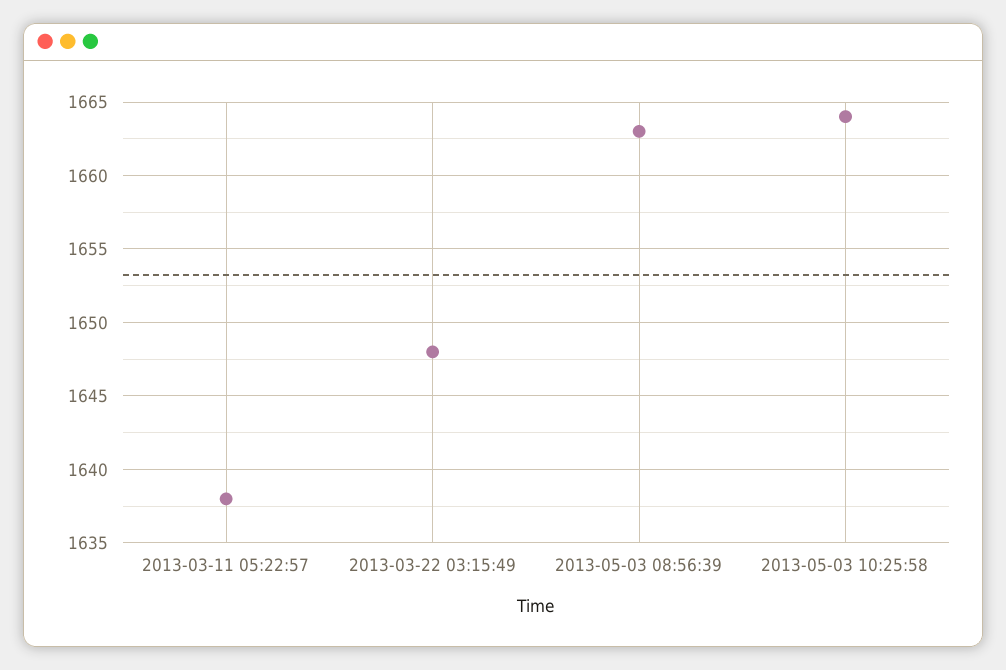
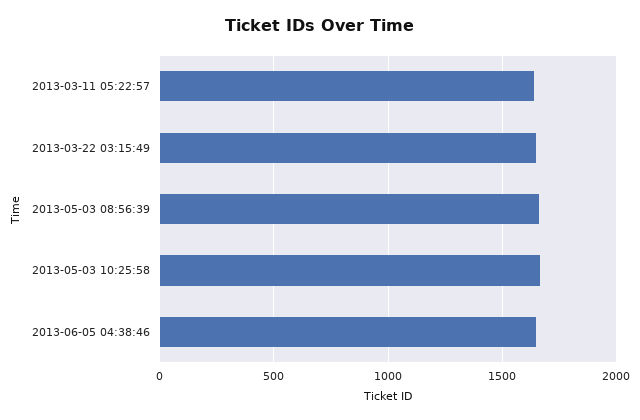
2013-06-05 04:38:46: none -> 1650

